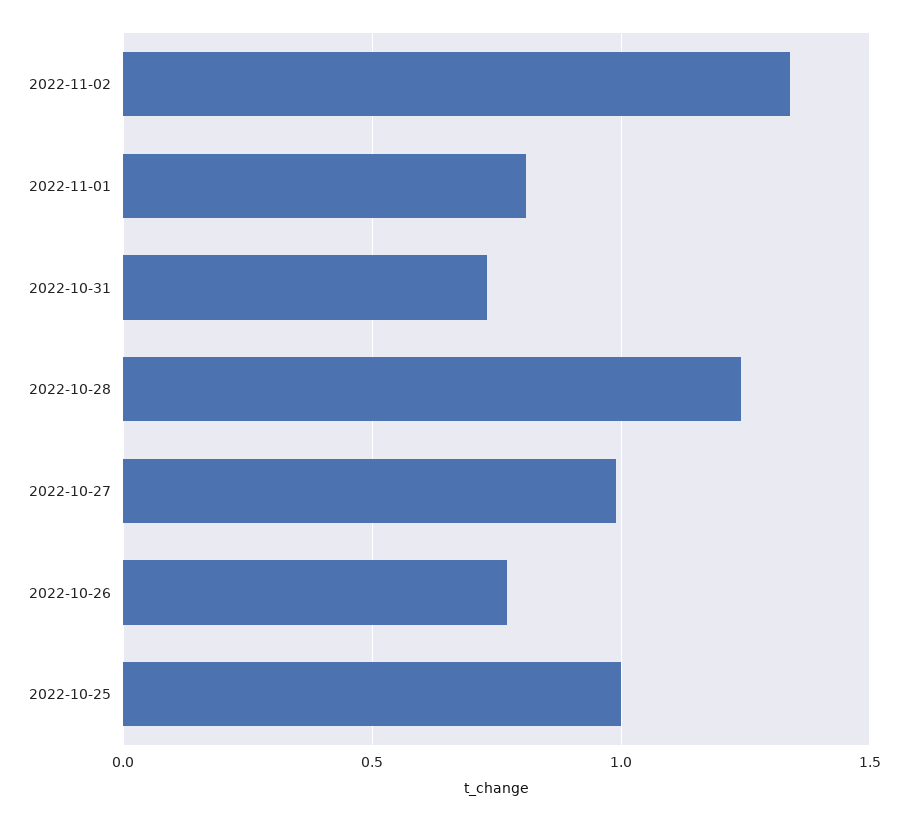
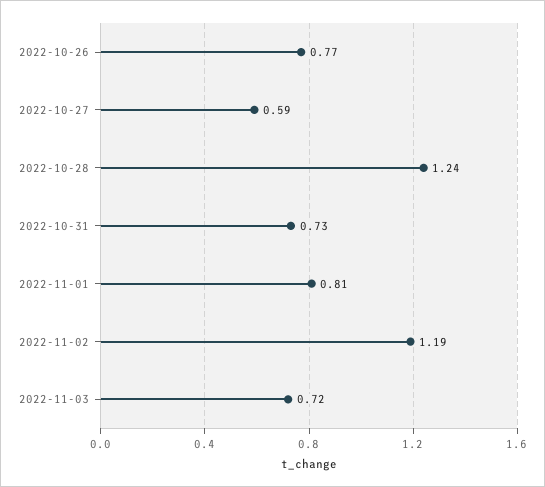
2022-11-02: 1.35 -> 1.19
2022-10-27: 1 -> 0.59
2022-10-25: 1 -> none
2022-11-03: none -> 0.72

